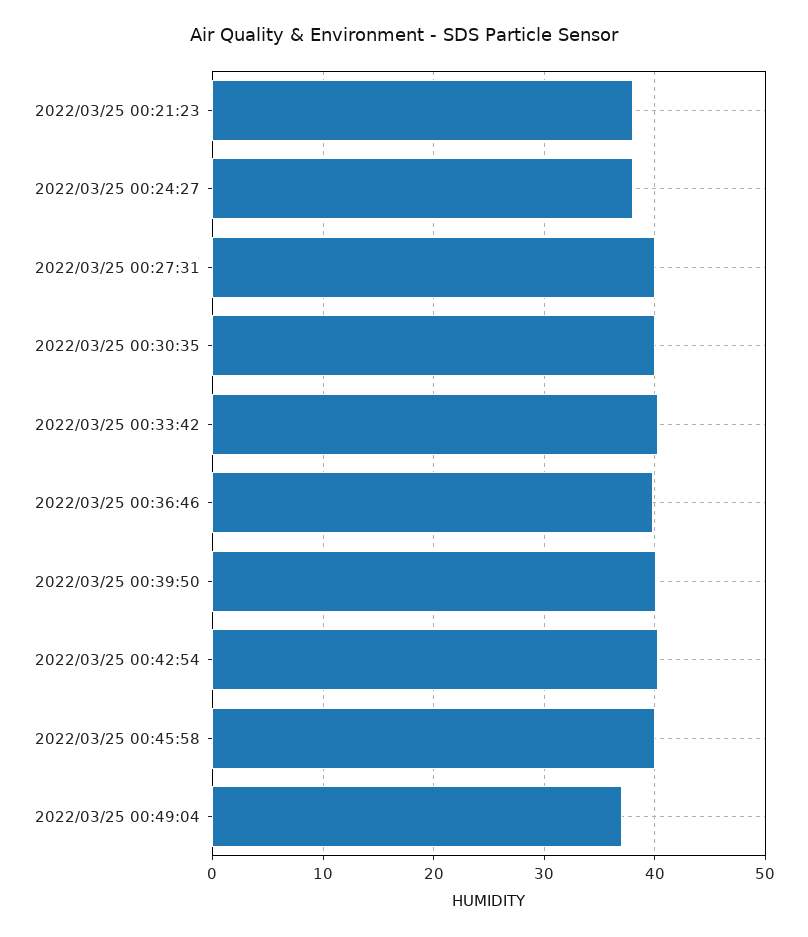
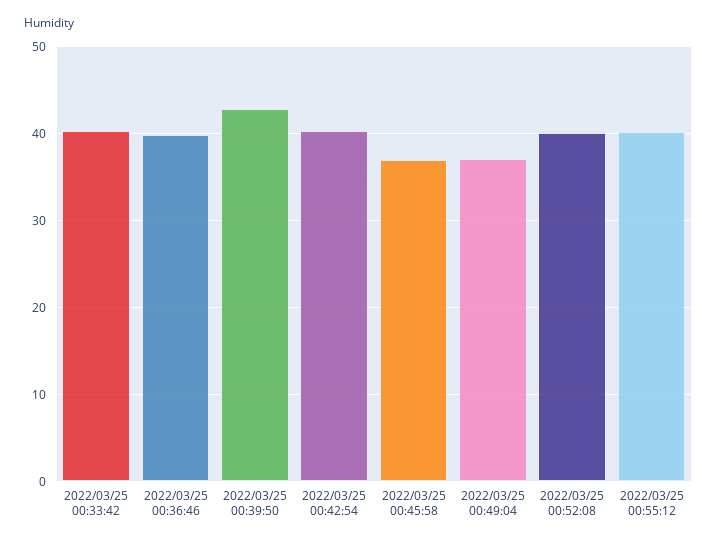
2022/03/25 00:21:23: 38 -> none
2022/03/25 00:24:27: 38 -> none
2022/03/25 00:27:31: 40 -> none
2022/03/25 00:30:35: 40 -> none
2022/03/25 00:39:50: 40 -> 43
2022/03/25 00:45:58: 40 -> 37
2022/03/25 00:52:08: none -> 40
2022/03/25 00:55:12: none -> 40

